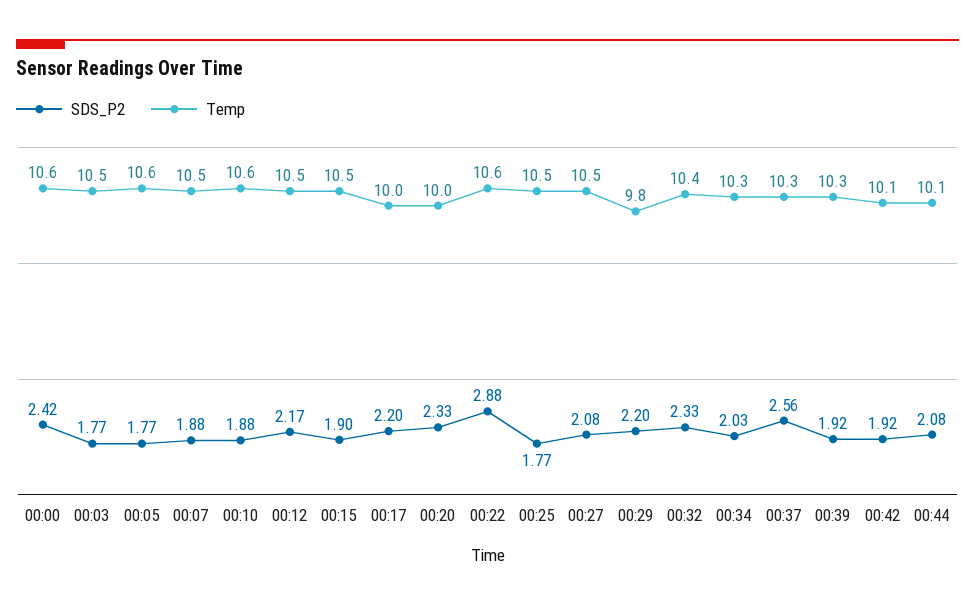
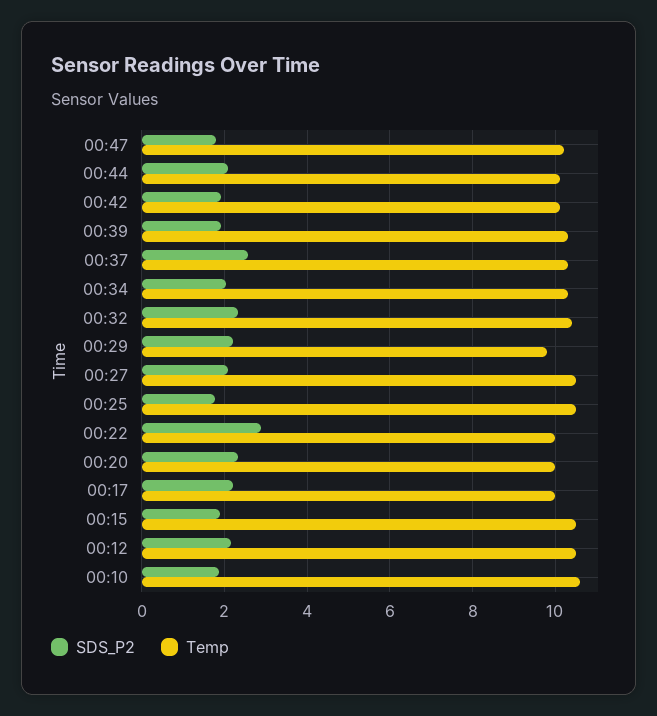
SDS_P2, 00:00: 2.42 -> none
Temp, 00:00: 10.6 -> none
SDS_P2, 00:03: 1.77 -> none
Temp, 00:03: 10.5 -> none
SDS_P2, 00:05: 1.77 -> none
Temp, 00:05: 10.6 -> none
SDS_P2, 00:07: 1.88 -> none
Temp, 00:07: 10.5 -> none
Temp, 00:22: 10.6 -> 10
SDS_P2, 00:47: none -> 1.8
Temp, 00:47: none -> 10.2

